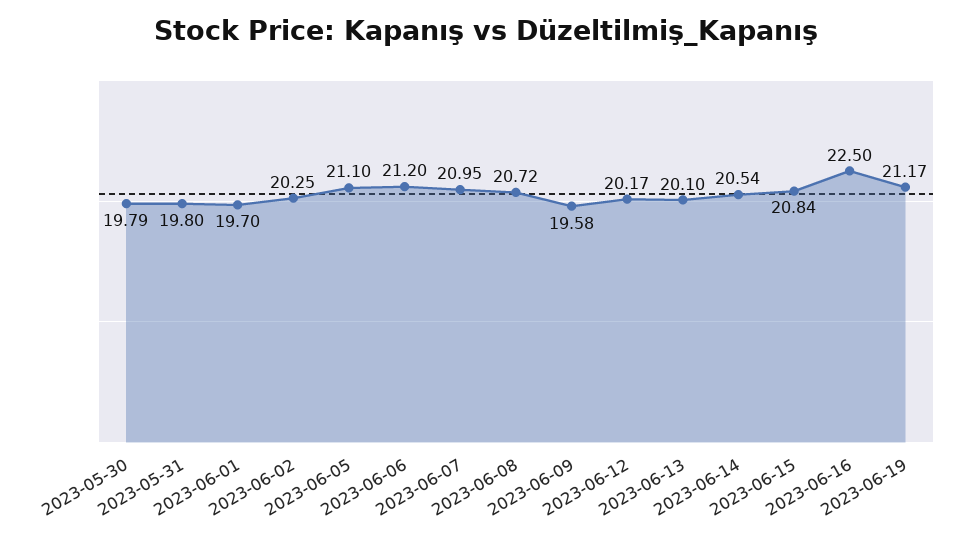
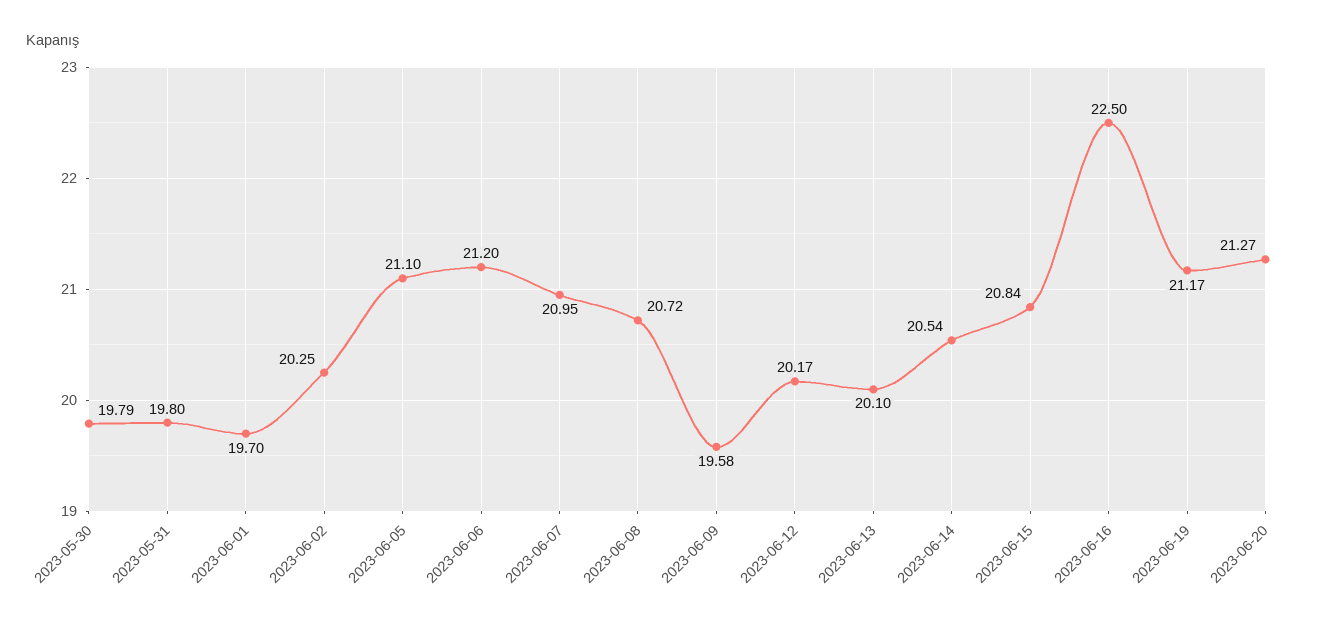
2023-06-20: none -> 21.27

